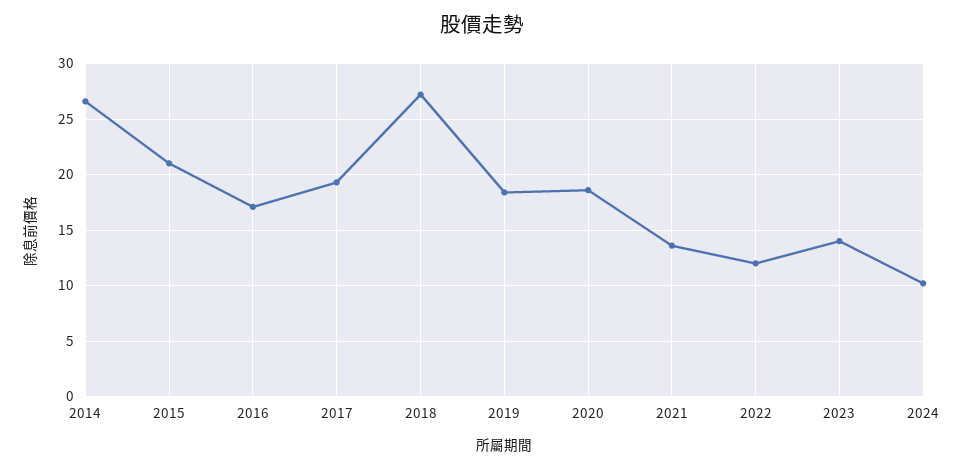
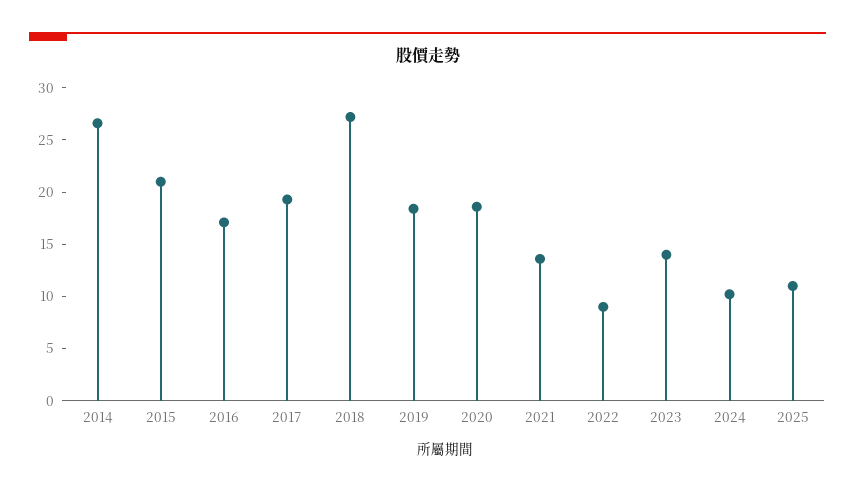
2022: 12 -> 9
2025: none -> 11

